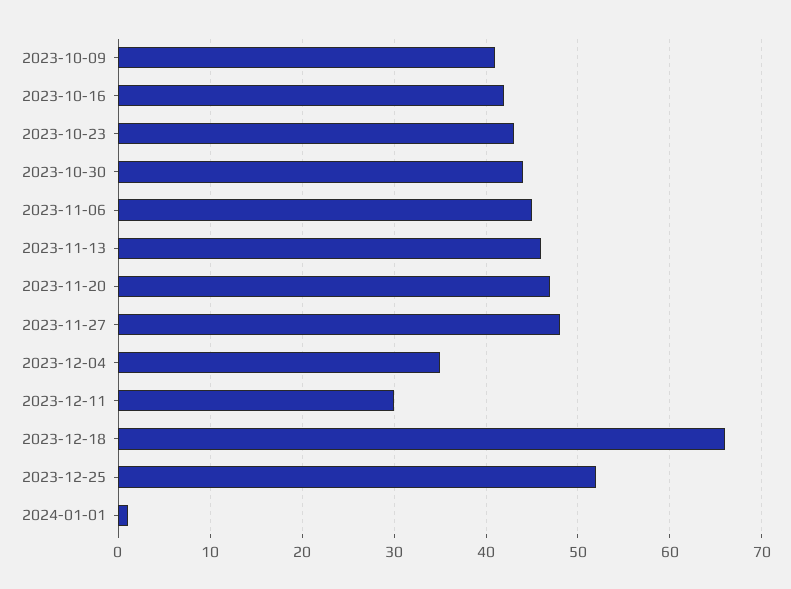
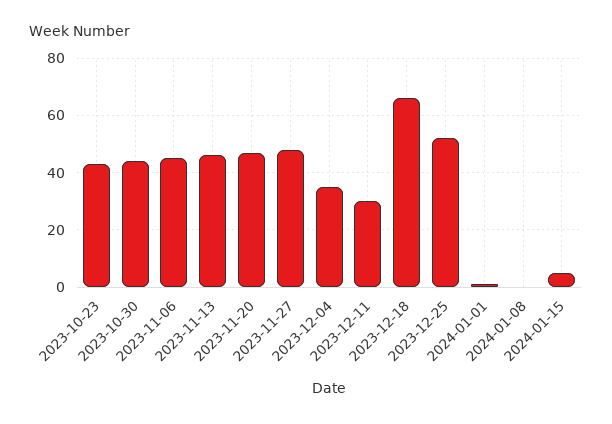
2023-10-09: 41 -> none
2023-10-16: 42 -> none
2024-01-08: none -> 0
2024-01-15: none -> 5

